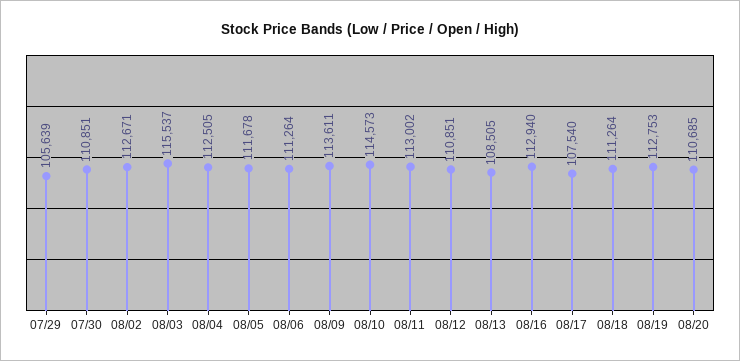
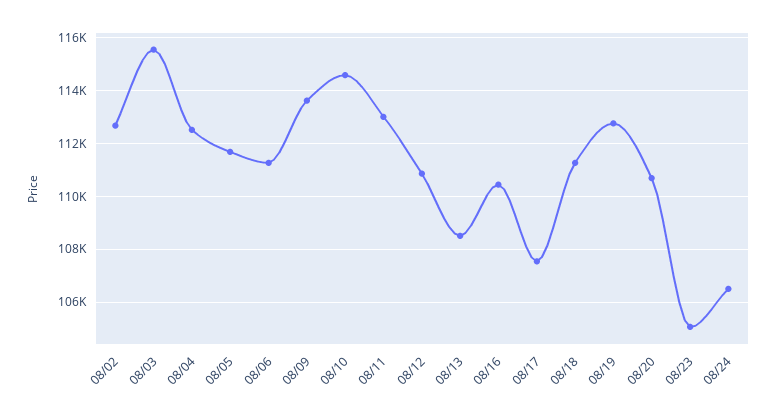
07/29: 105639 -> none
07/30: 110851 -> none
08/16: 112940 -> 110500
08/23: none -> 105000
08/24: none -> 106500

